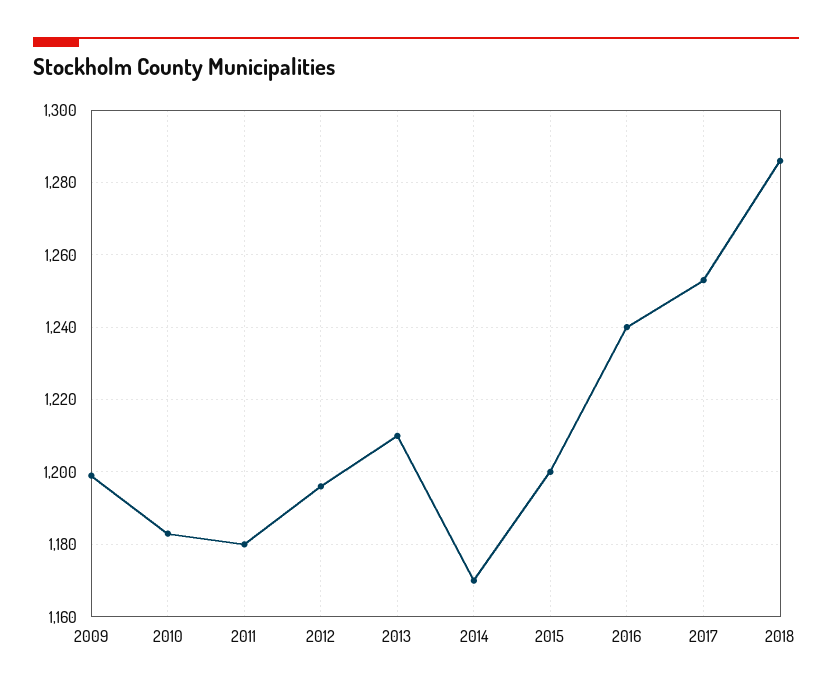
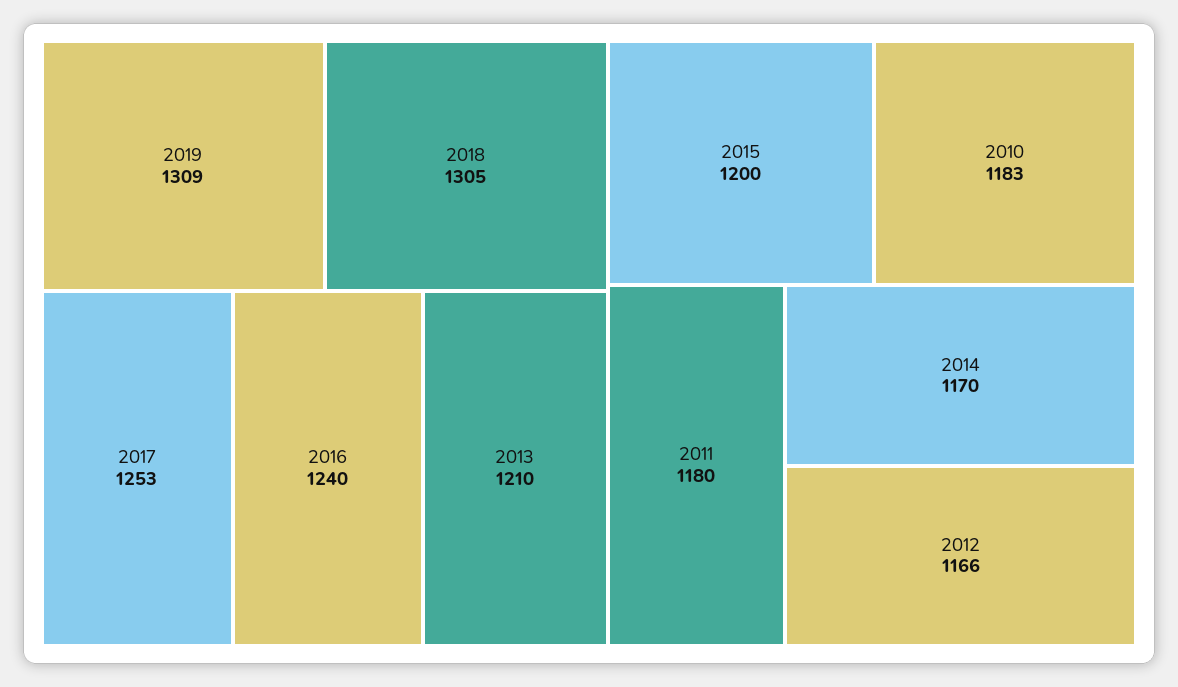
2009: 1200 -> none
2012: 1195 -> 1166
2018: 1285 -> 1305
2019: none -> 1309

